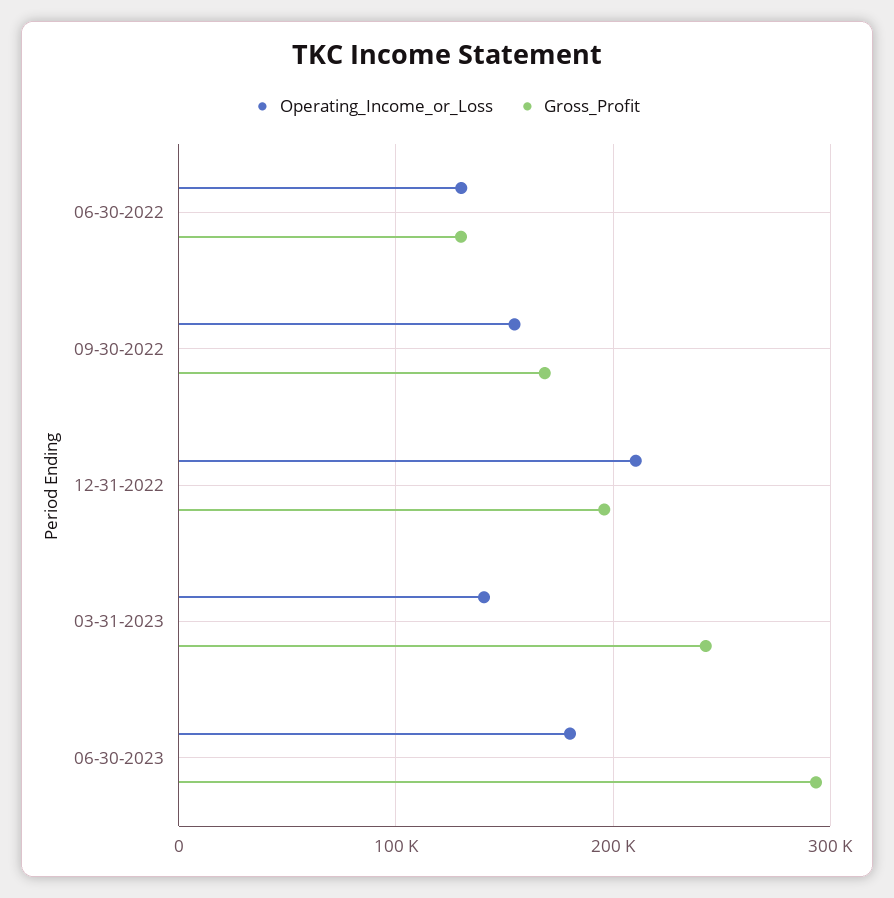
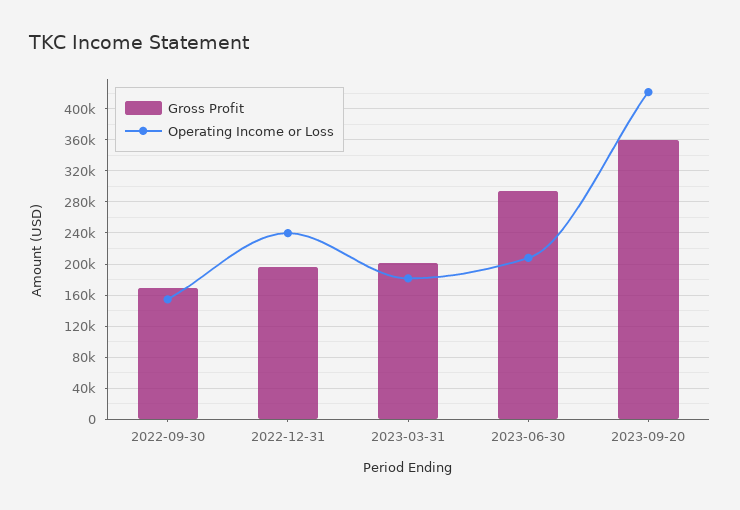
Operating_Income_or_Loss, 06-30-2022: 130000 -> none
Gross_Profit, 06-30-2022: 130000 -> none
Operating_Income_or_Loss, 12-31-2022: 210000 -> 240000
Operating_Income_or_Loss, 03-31-2023: 140000 -> 180000
Gross_Profit, 03-31-2023: 240000 -> 200000
Operating_Income_or_Loss, 06-30-2023: 180000 -> 210000
Gross_Profit, 2023-09-20: none -> 360000
Operating_Income_or_Loss, 2023-09-20: none -> 420000

